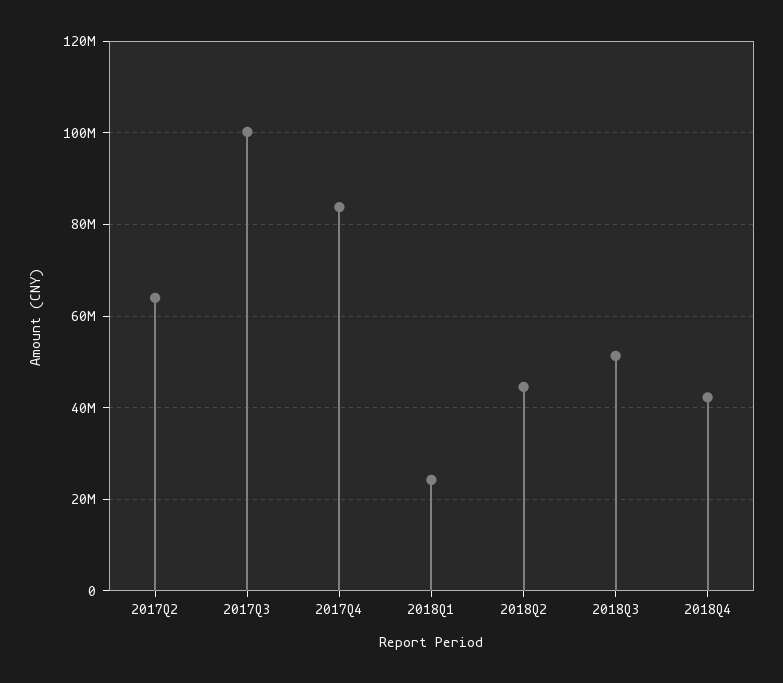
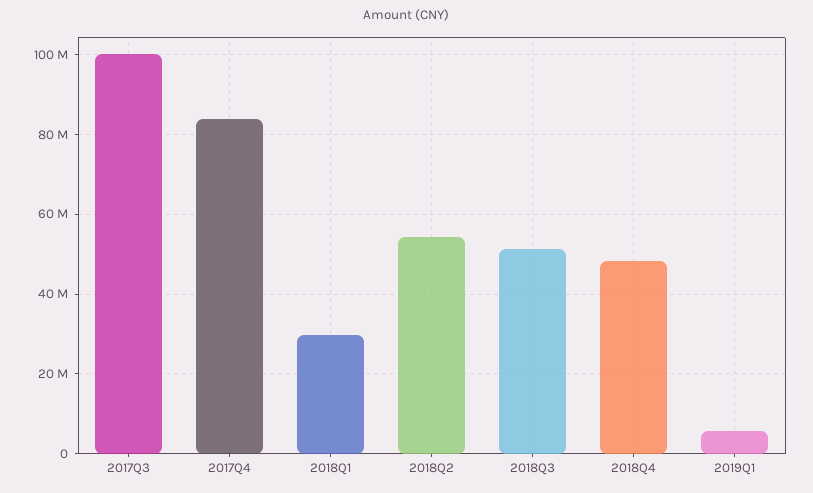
2017Q2: 64000000 -> none
2018Q1: 24000000 -> 30000000
2018Q2: 44000000 -> 54000000
2018Q4: 42000000 -> 48000000
2019Q1: none -> 6000000

